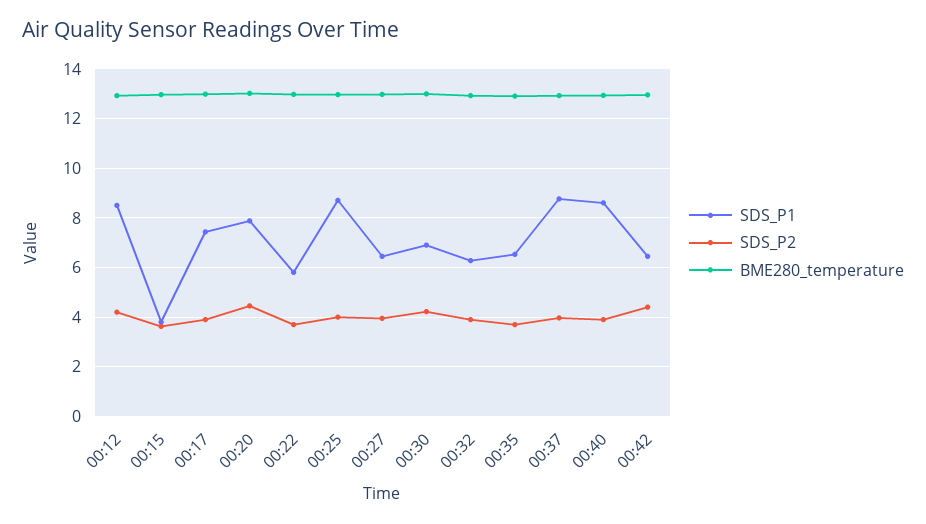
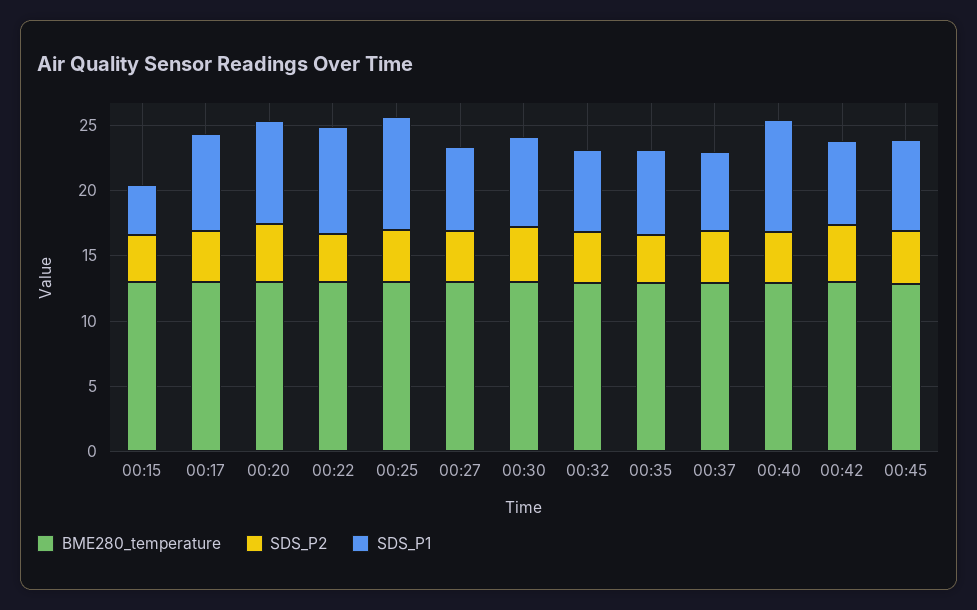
SDS_P1, 00:12: 8.5 -> none
SDS_P2, 00:12: 4.25 -> none
BME280_temperature, 00:12: 13 -> none
SDS_P1, 00:22: 5.75 -> 8
SDS_P1, 00:37: 8.75 -> 6
BME280_temperature, 00:45: none -> 13
SDS_P2, 00:45: none -> 4
SDS_P1, 00:45: none -> 7

